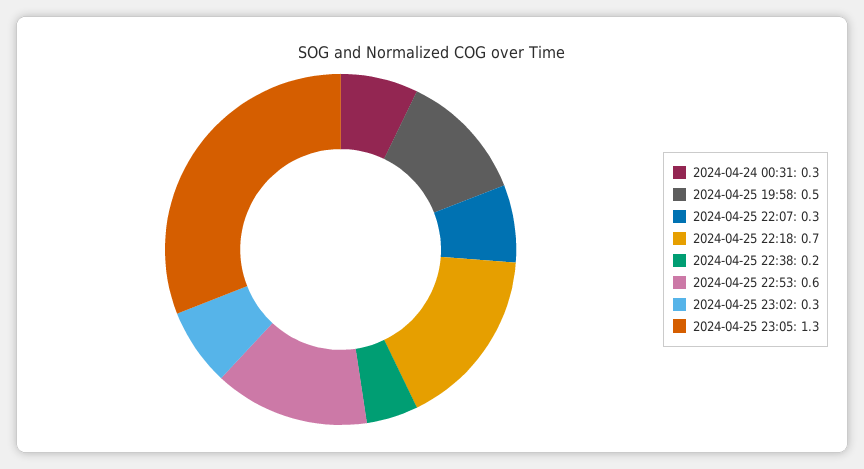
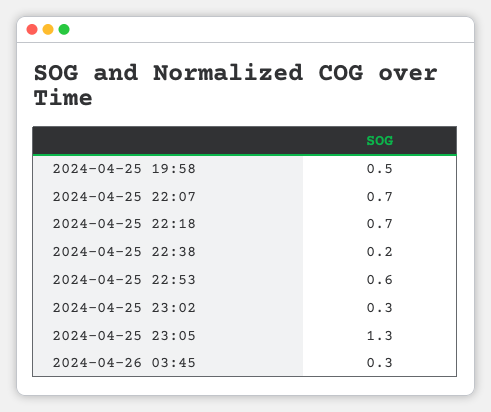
2024-04-24 00:31: 0.3 -> none
2024-04-25 22:07: 0.3 -> 0.7
2024-04-26 03:45: none -> 0.3

